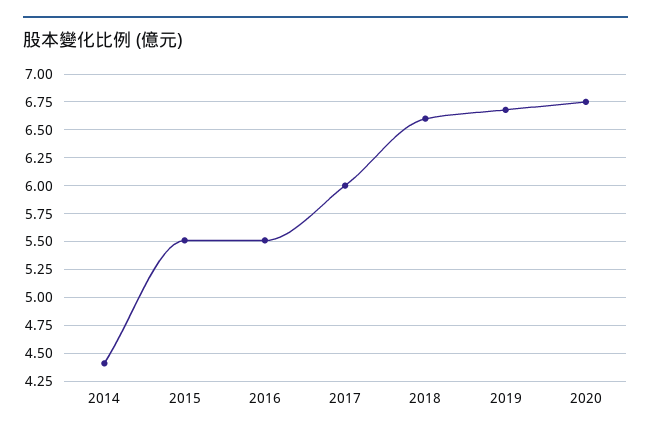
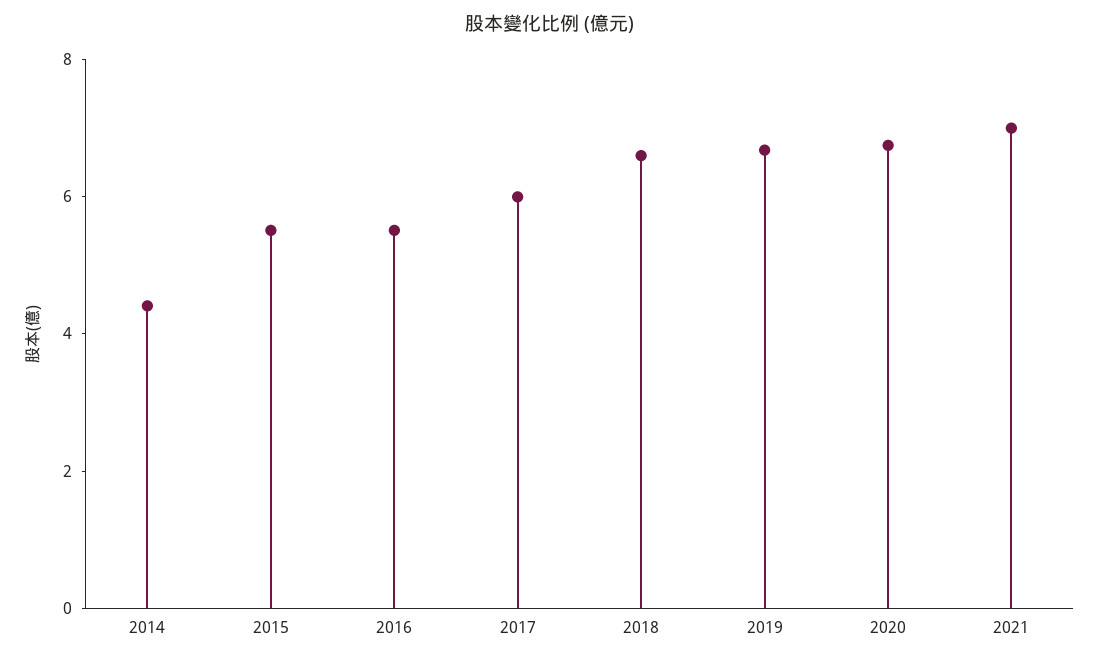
2021: none -> 7

